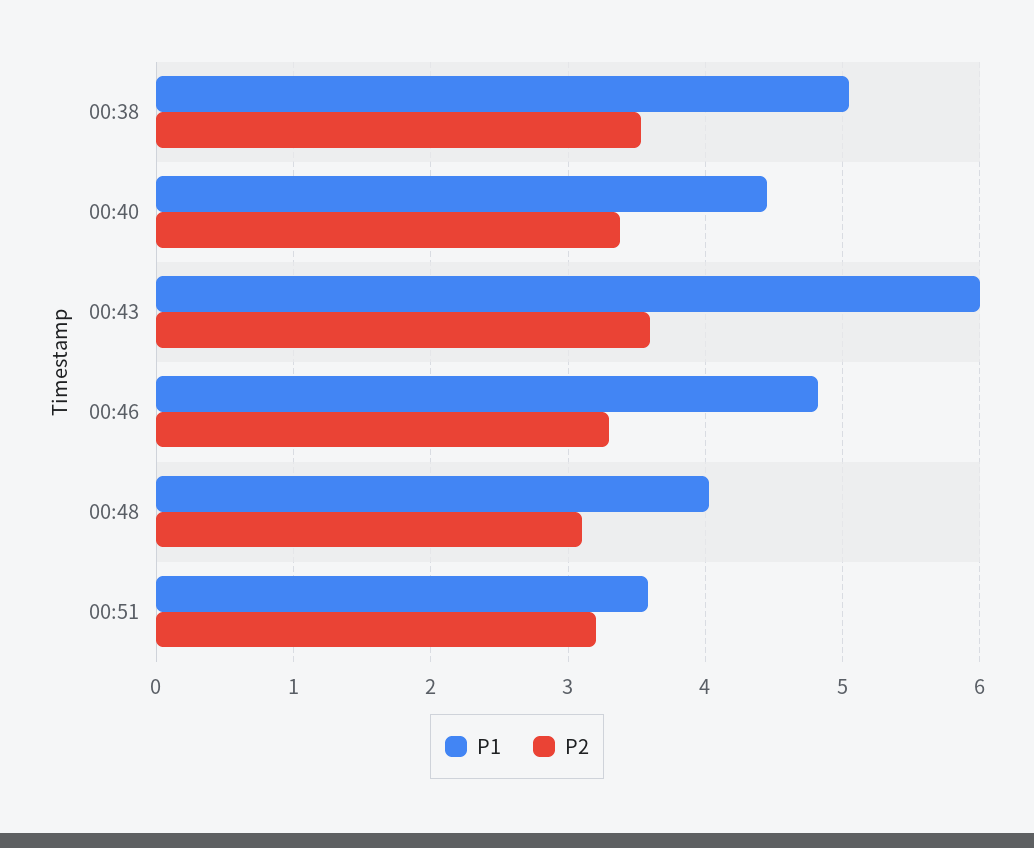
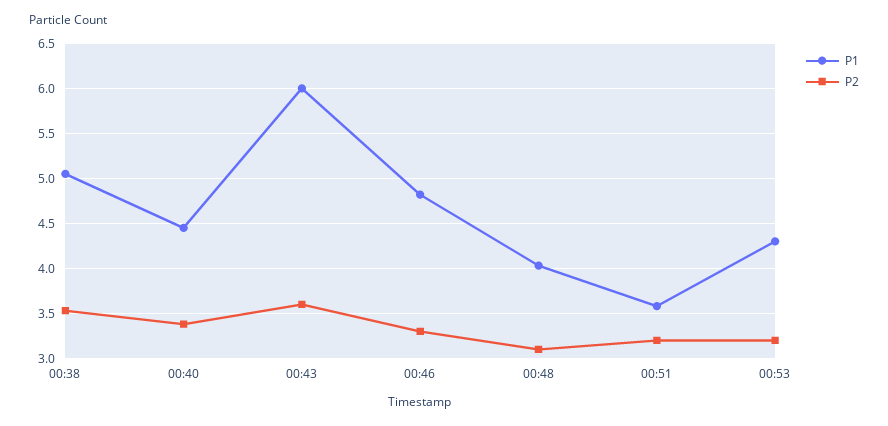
P1, 00:53: none -> 4.3
P2, 00:53: none -> 3.2

